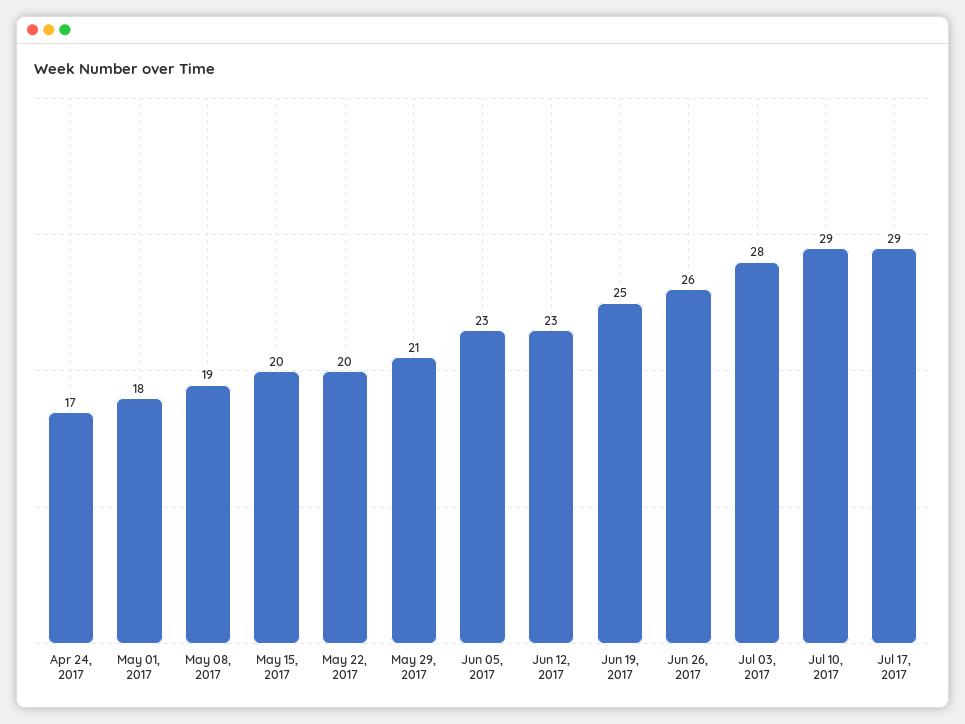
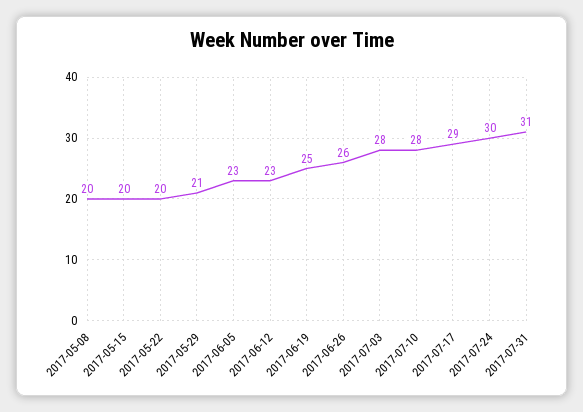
Apr 24, 2017: 17 -> none
May 01, 2017: 18 -> none
May 08, 2017: 19 -> 20
Jul 10, 2017: 29 -> 28
2017-07-24: none -> 30
2017-07-31: none -> 31

